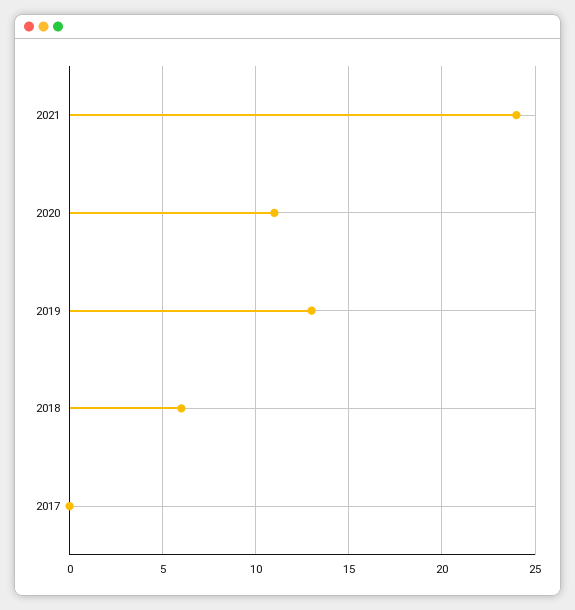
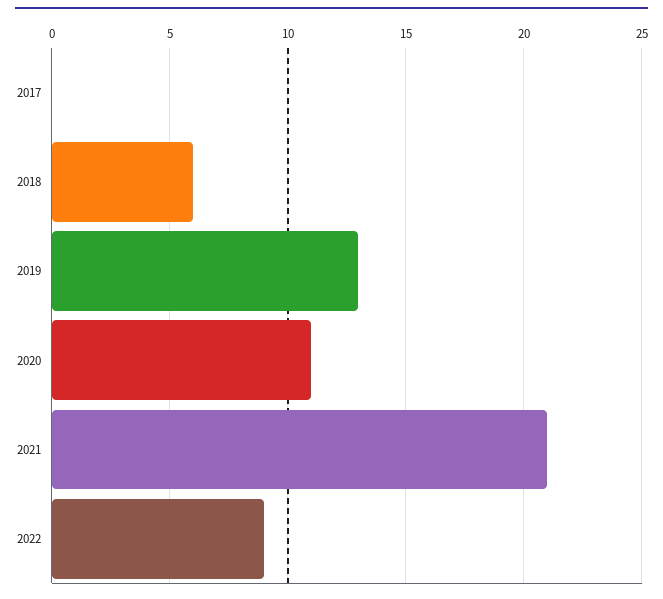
2021: 24 -> 21
2022: none -> 9

